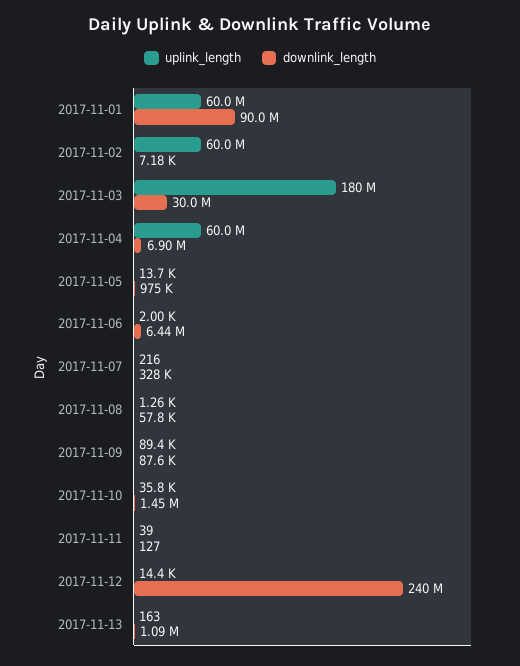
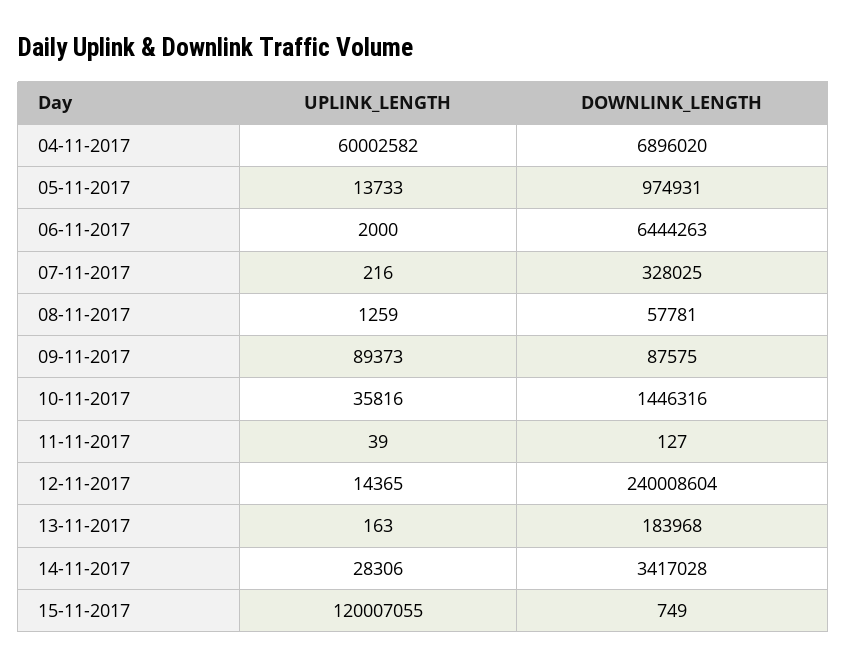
uplink_length, 2017-11-01: 60000000 -> none
downlink_length, 2017-11-01: 90000000 -> none
uplink_length, 2017-11-02: 60000000 -> none
downlink_length, 2017-11-02: 7180 -> none
uplink_length, 2017-11-03: 180000000 -> none
downlink_length, 2017-11-03: 30000000 -> none
downlink_length, 2017-11-13: 1090000 -> 183968
uplink_length, 14-11-2017: none -> 28306
downlink_length, 14-11-2017: none -> 3417028
uplink_length, 15-11-2017: none -> 120007055
downlink_length, 15-11-2017: none -> 749

